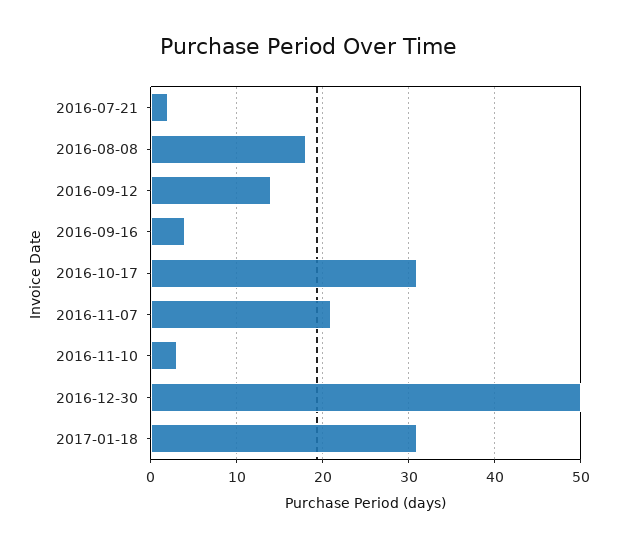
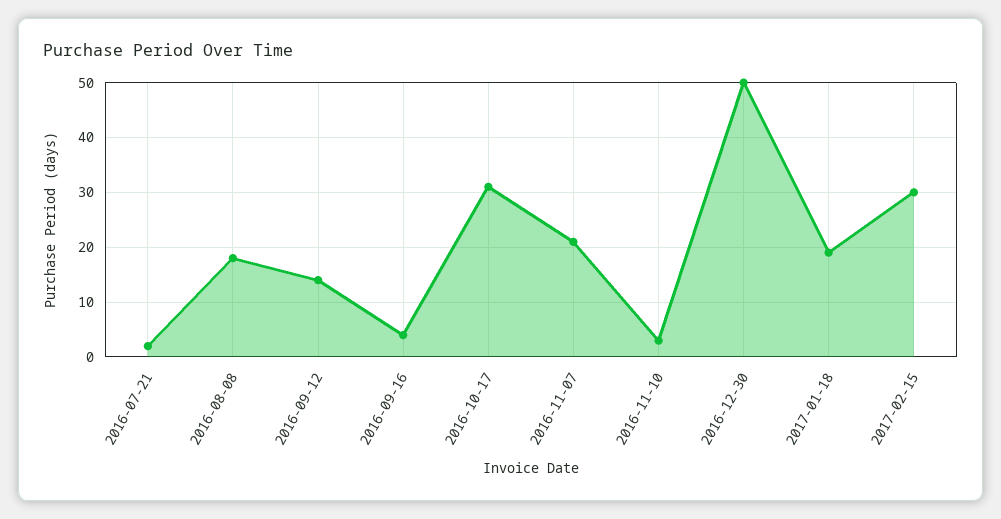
2017-01-18: 31 -> 20
2017-02-15: none -> 30

